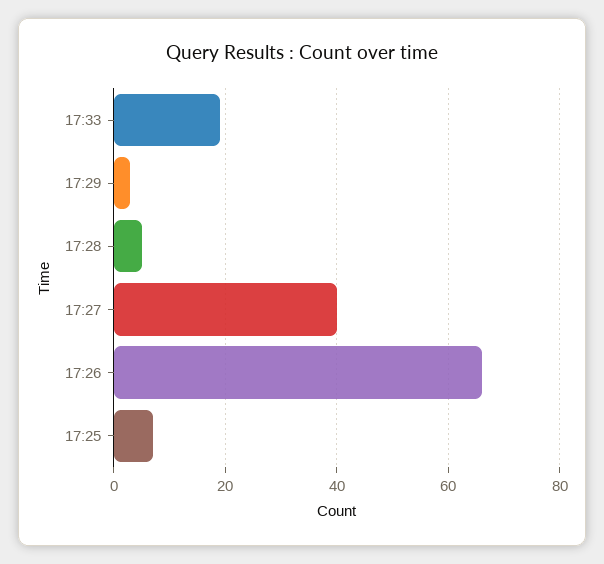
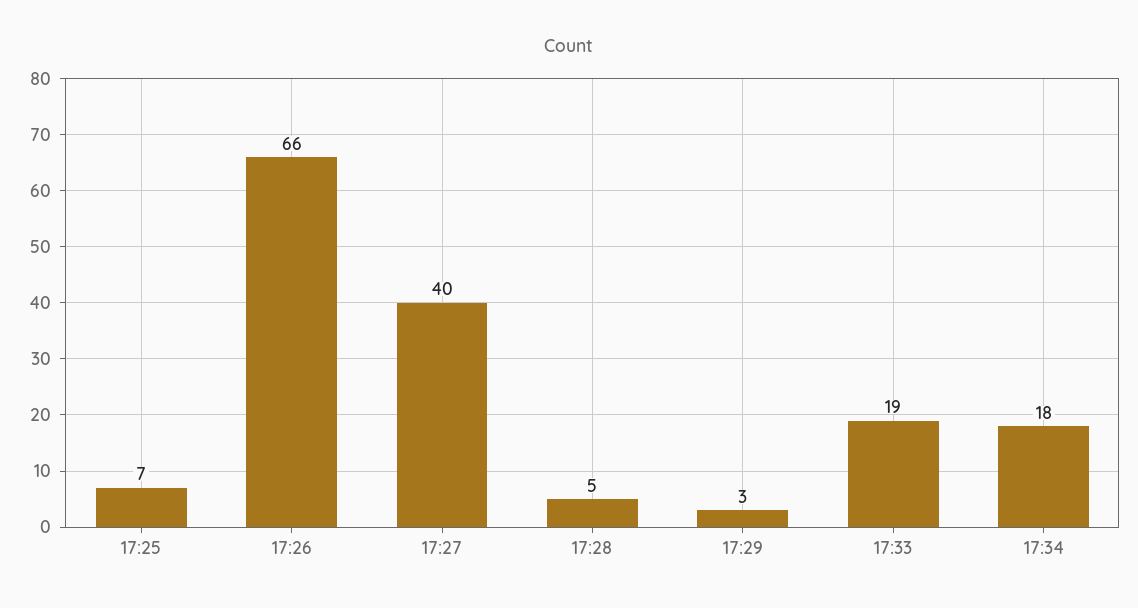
17:34: none -> 18

